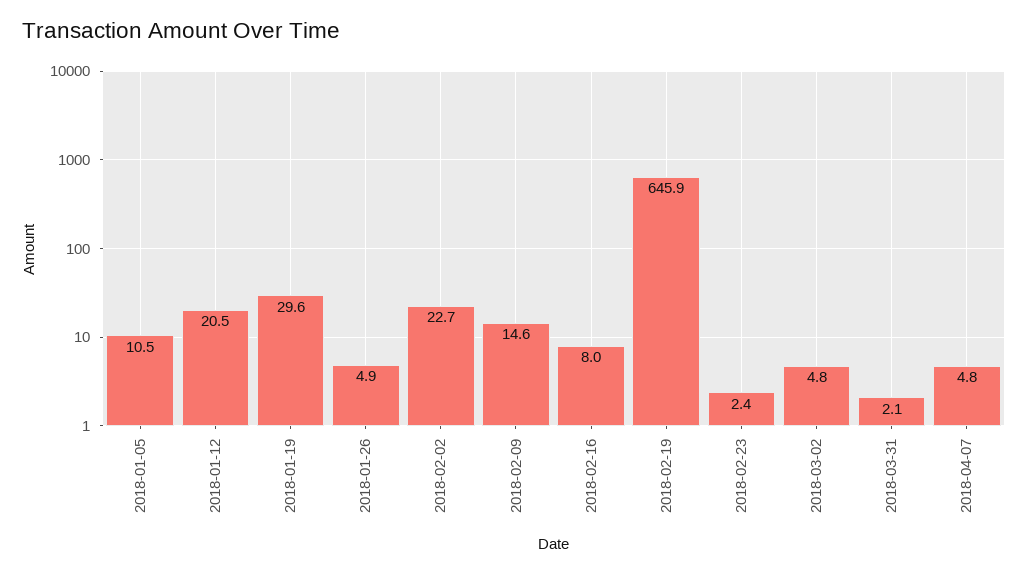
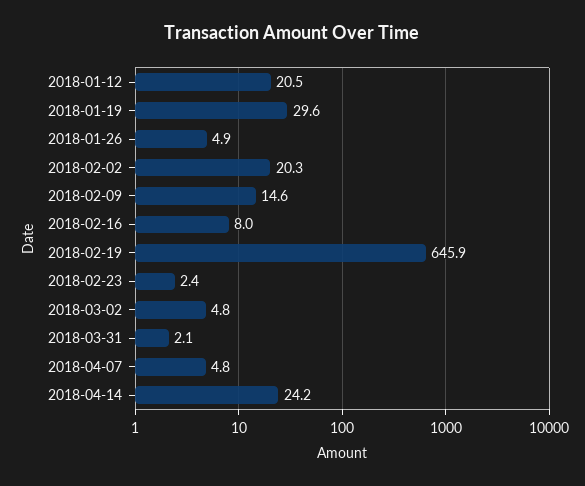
2018-01-05: 10.5 -> none
2018-02-02: 22.7 -> 20.3
2018-04-14: none -> 24.2

